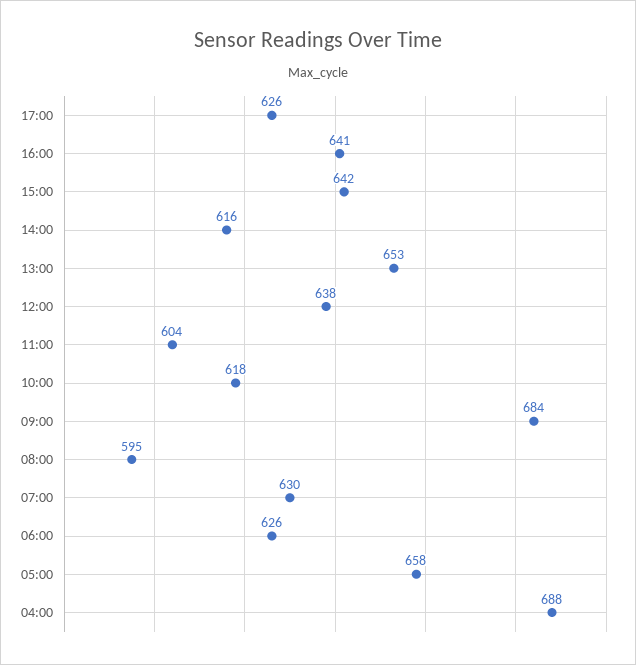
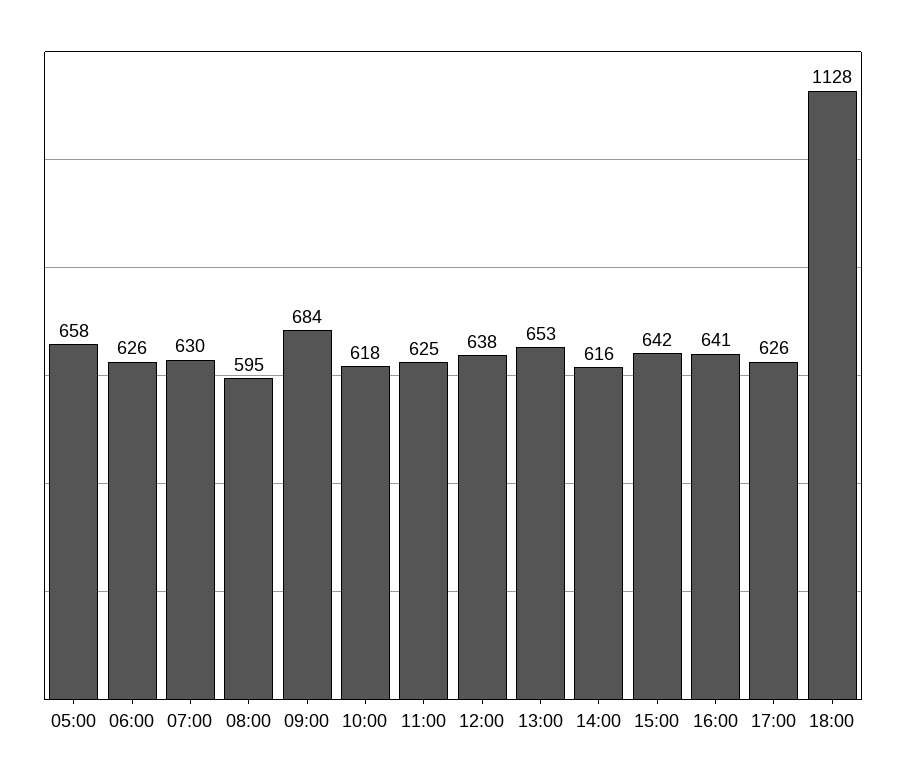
11:00: 604 -> 625
04:00: 688 -> none
18:00: none -> 1128

